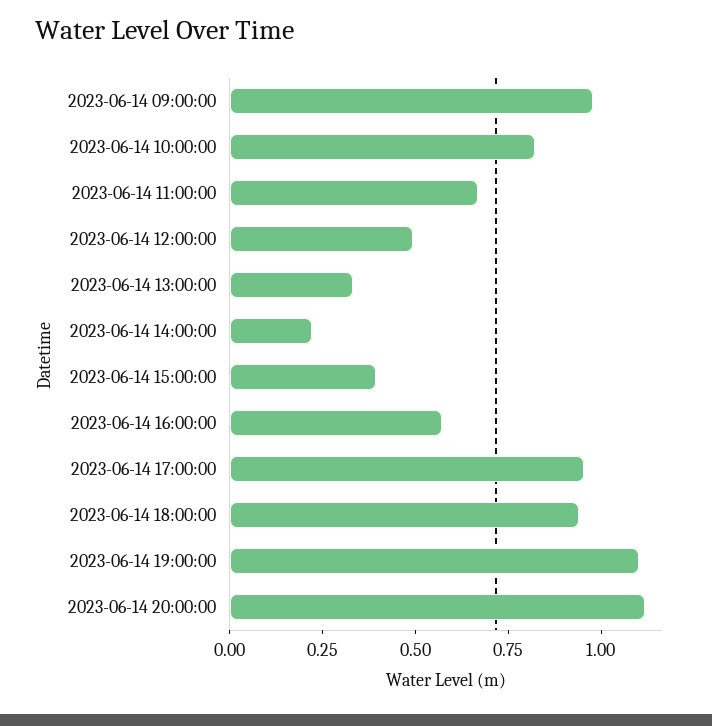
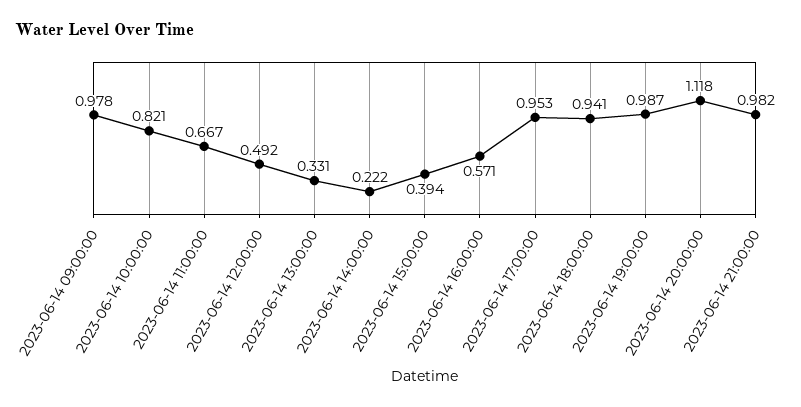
2023-06-14 19:00:00: 1.1 -> 0.987
2023-06-14 21:00:00: none -> 0.982

